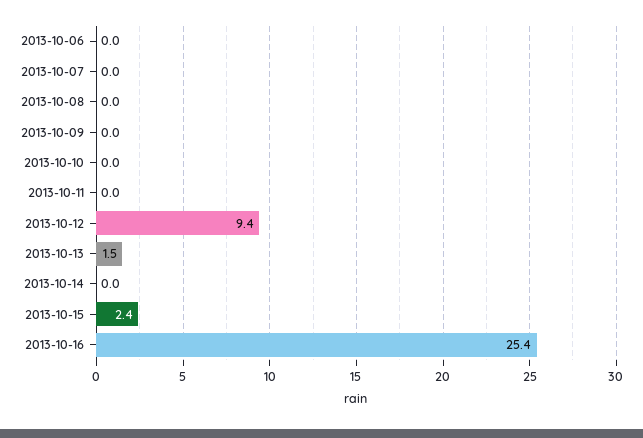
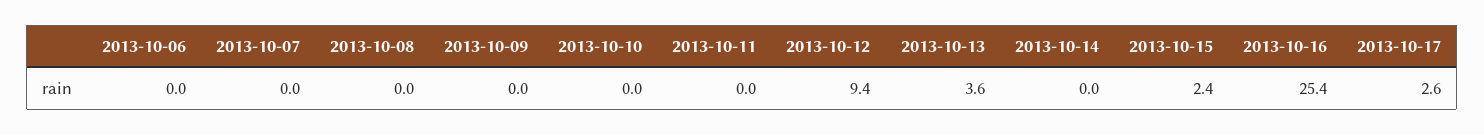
2013-10-13: 1.5 -> 3.6
2013-10-17: none -> 2.6

